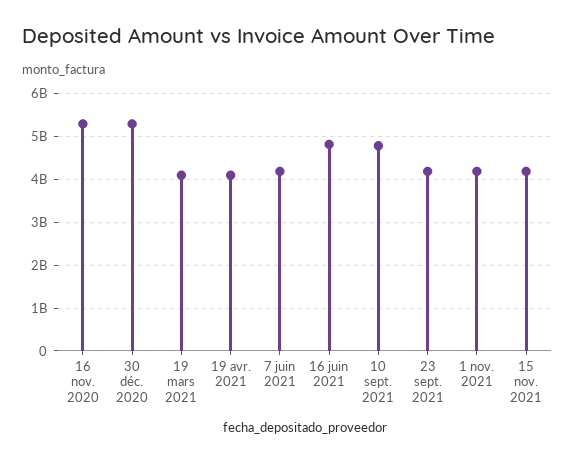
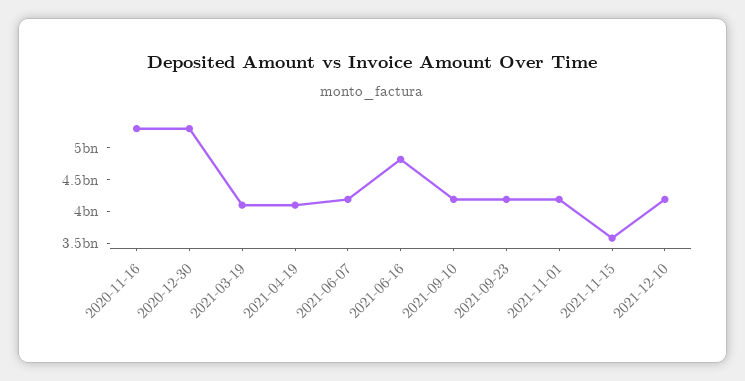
10 sept. 2021: 4800000000 -> 4250000000
15 nov. 2021: 4200000000 -> 3500000000
2021-12-10: none -> 4250000000

